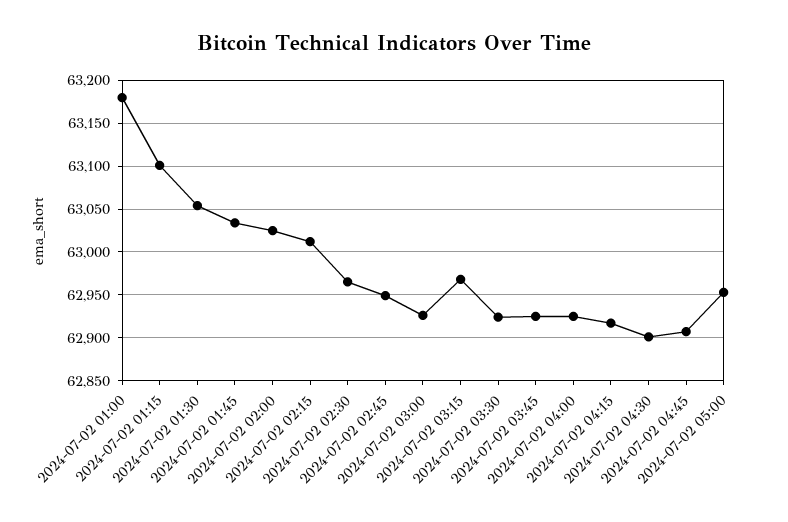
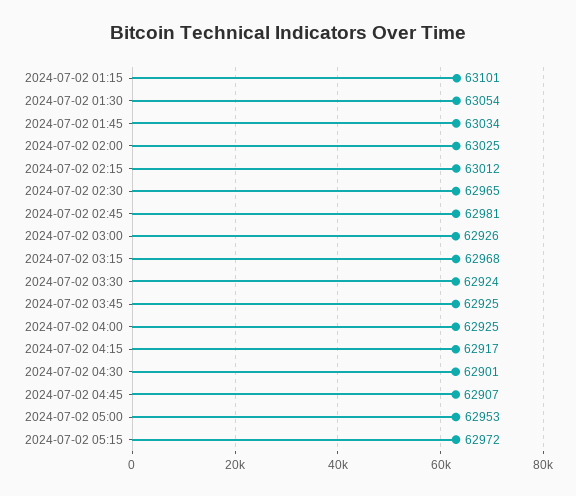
2024-07-02 01:00: 63180 -> none
2024-07-02 02:45: 62950 -> 62981
2024-07-02 05:15: none -> 62972

